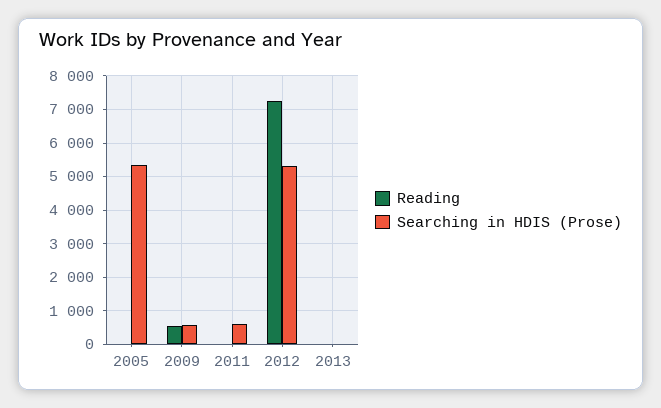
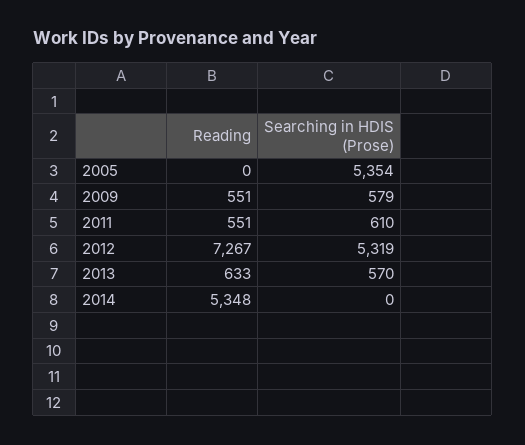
Reading, 2011: 0 -> 551
Reading, 2013: 0 -> 633
Searching in HDIS (Prose), 2013: 0 -> 570
Reading, 2014: none -> 5348
Searching in HDIS (Prose), 2014: none -> 0

